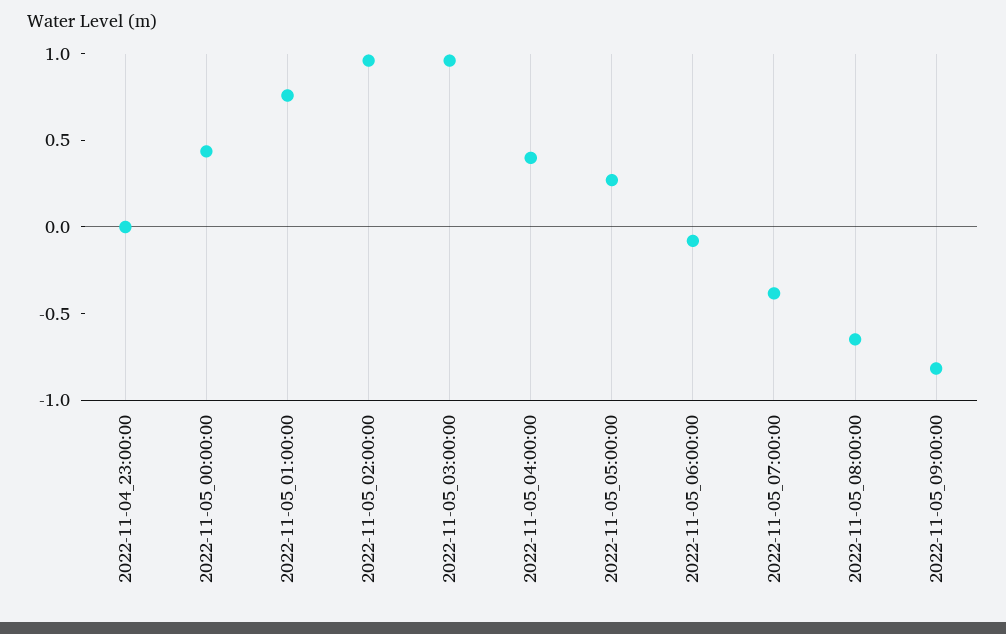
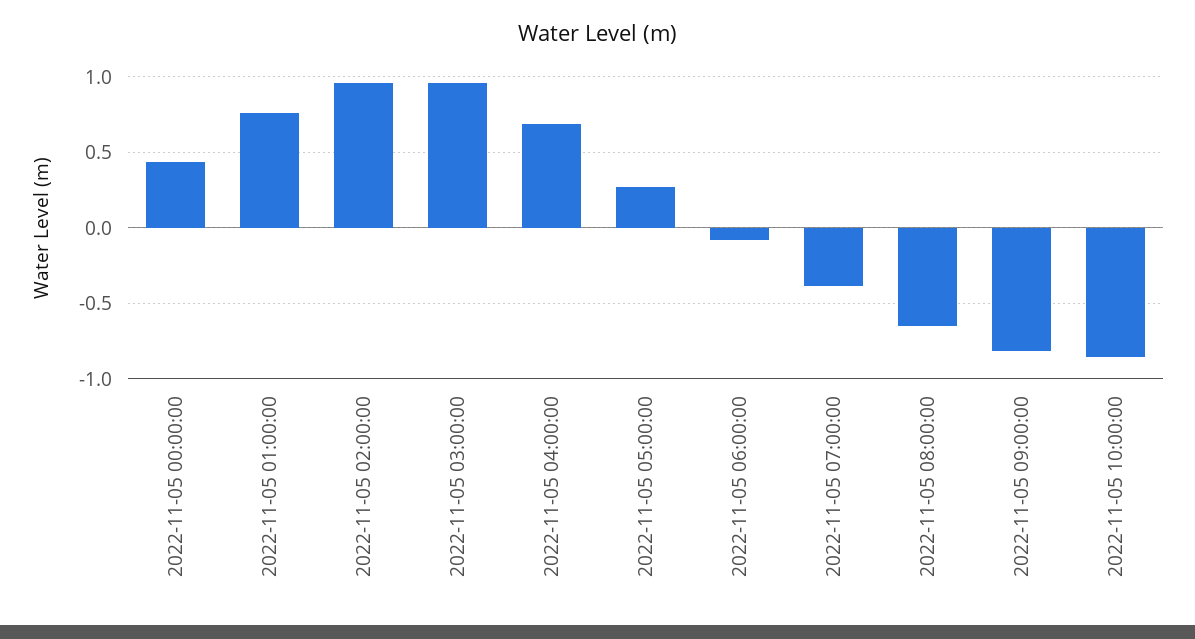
2022-11-04_23:00:00: 0 -> none
2022-11-05_04:00:00: 0.4 -> 0.7
2022-11-05 10:00:00: none -> -0.85

